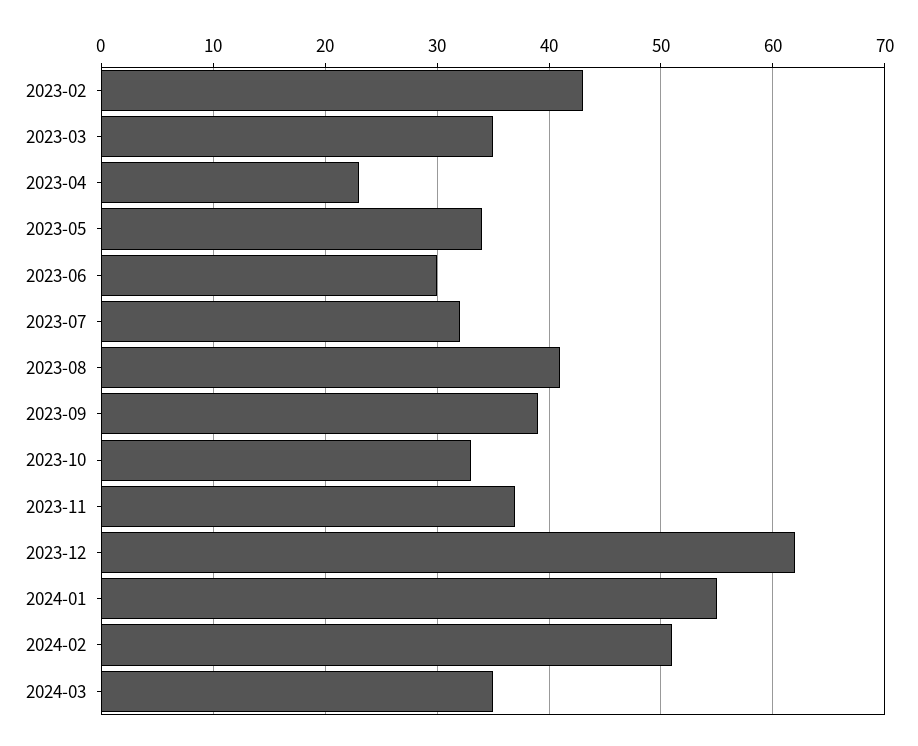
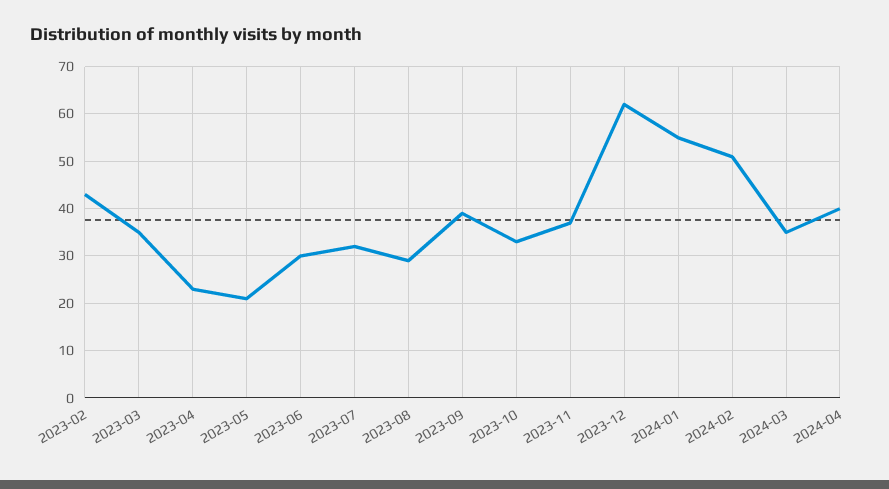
2023-05: 34 -> 20
2023-08: 41 -> 30
2024-04: none -> 40

